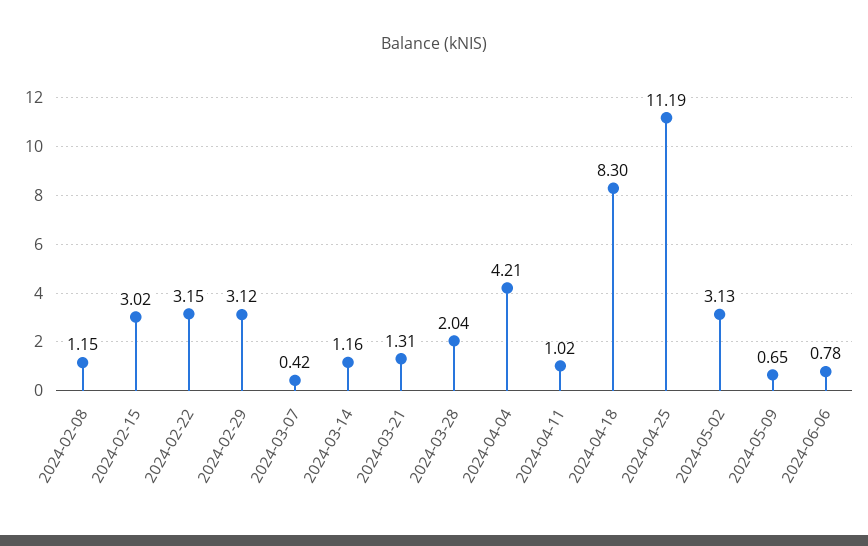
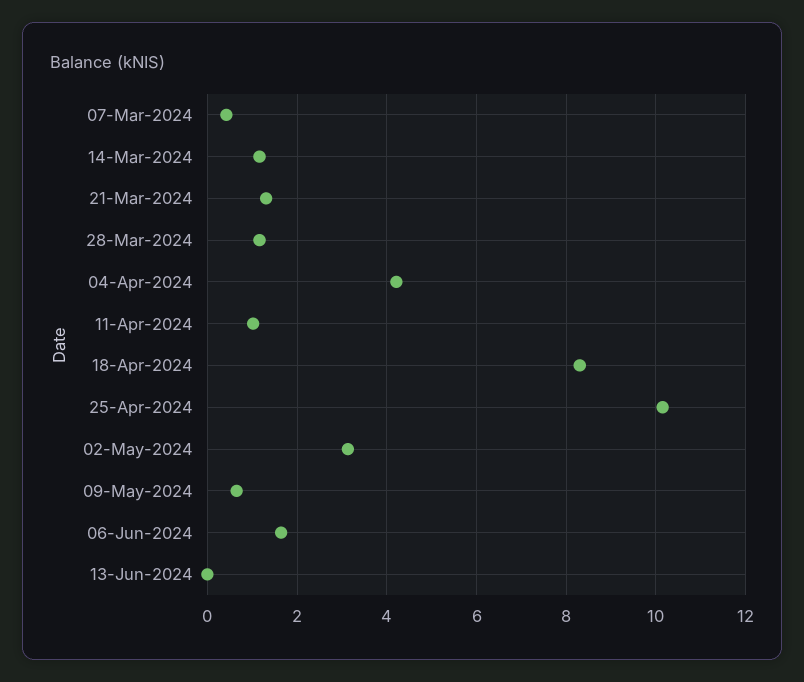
2024-02-08: 1.15 -> none
2024-02-15: 3.02 -> none
2024-02-22: 3.15 -> none
2024-02-29: 3.12 -> none
2024-03-28: 2.04 -> 1.2
2024-04-25: 11.19 -> 10.2
2024-06-06: 0.78 -> 1.6
13-Jun-2024: none -> 0

